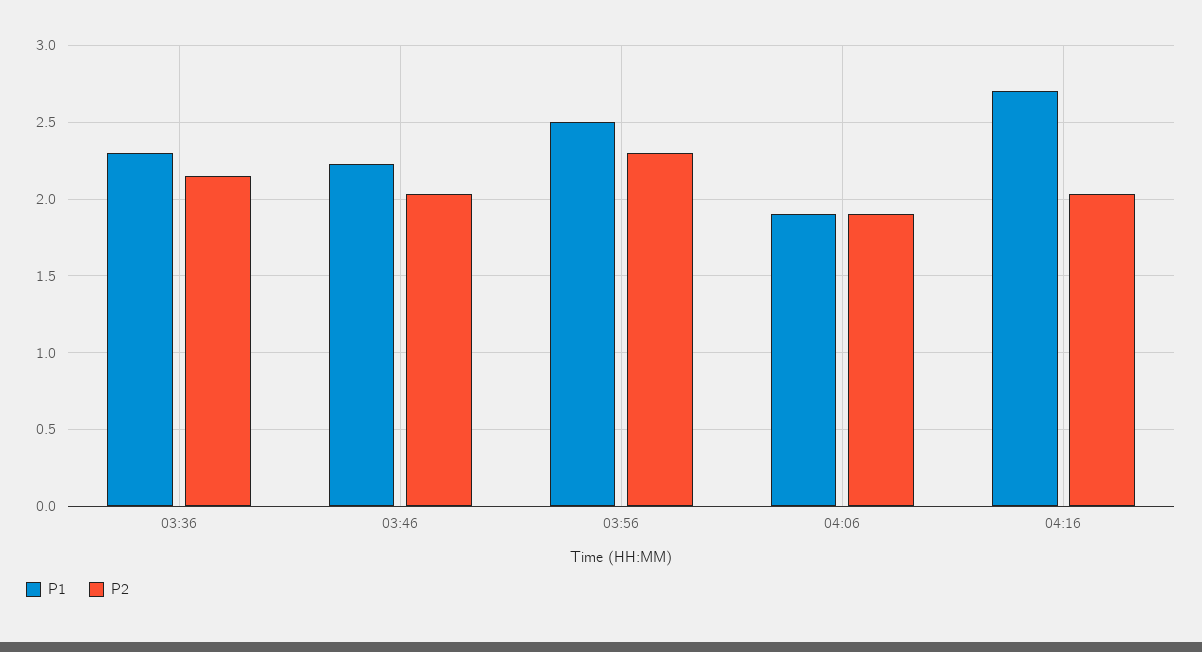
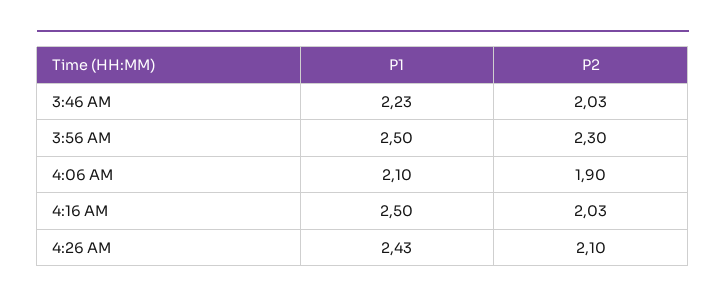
P1, 03:36: 2.3 -> none
P2, 03:36: 2.15 -> none
P1, 04:06: 1.9 -> 2.1
P1, 04:16: 2.7 -> 2.5
P1, 4:26 AM: none -> 2.43
P2, 4:26 AM: none -> 2.1

